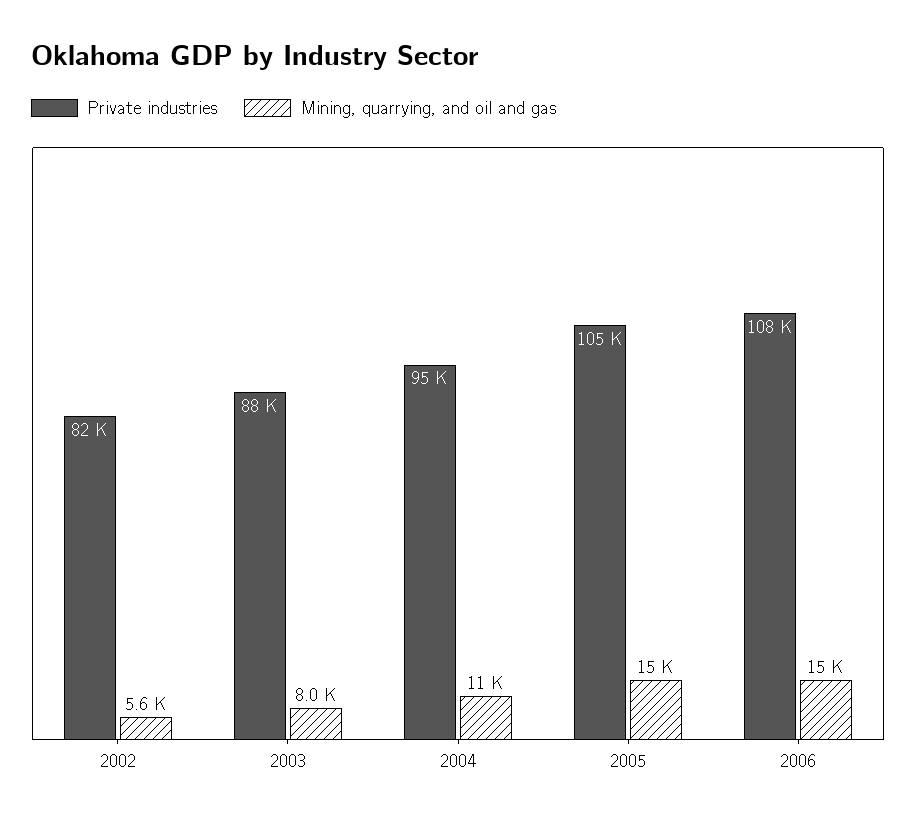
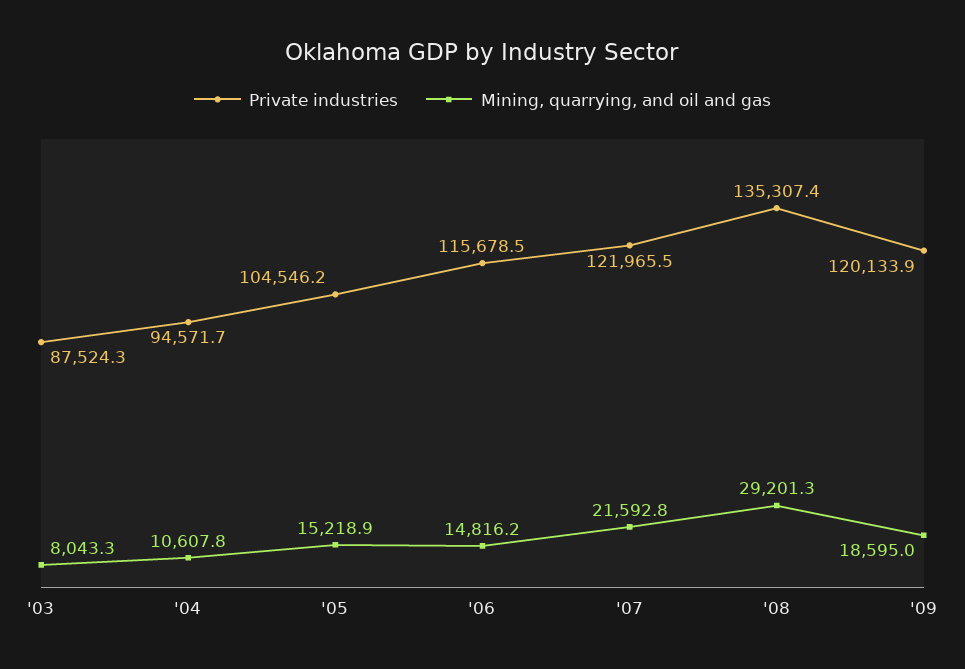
Private industries, 2002: 82000 -> none
Mining, quarrying, and oil and gas, 2002: 5600 -> none
Private industries, 2006: 108000 -> 115678.5
Private industries, '07: none -> 121965.5
Mining, quarrying, and oil and gas, '07: none -> 21592.8
Private industries, '08: none -> 135307.4
Mining, quarrying, and oil and gas, '08: none -> 29201.3
Private industries, '09: none -> 120133.9
Mining, quarrying, and oil and gas, '09: none -> 18595

